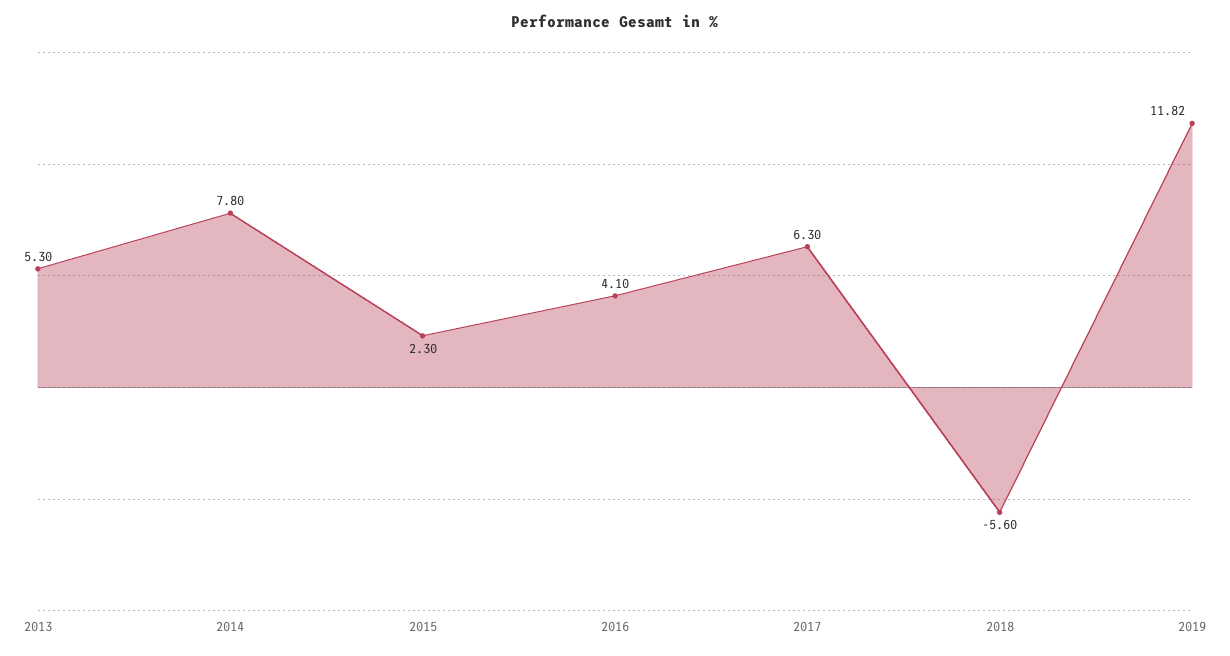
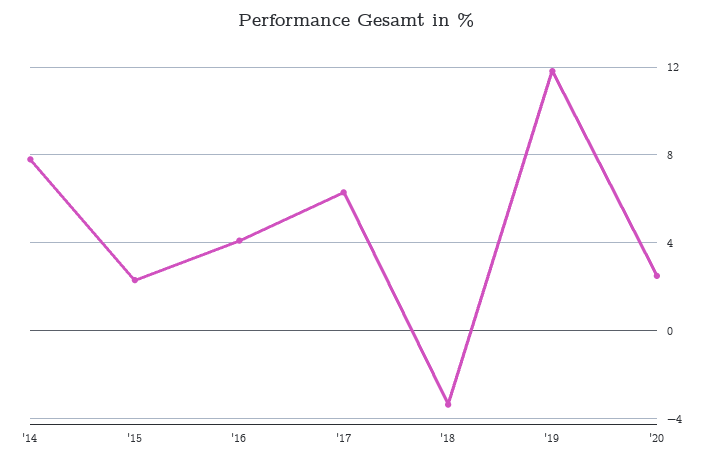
2013: 5.3 -> none
2018: -5.6 -> -3.5
'20: none -> 2.5

